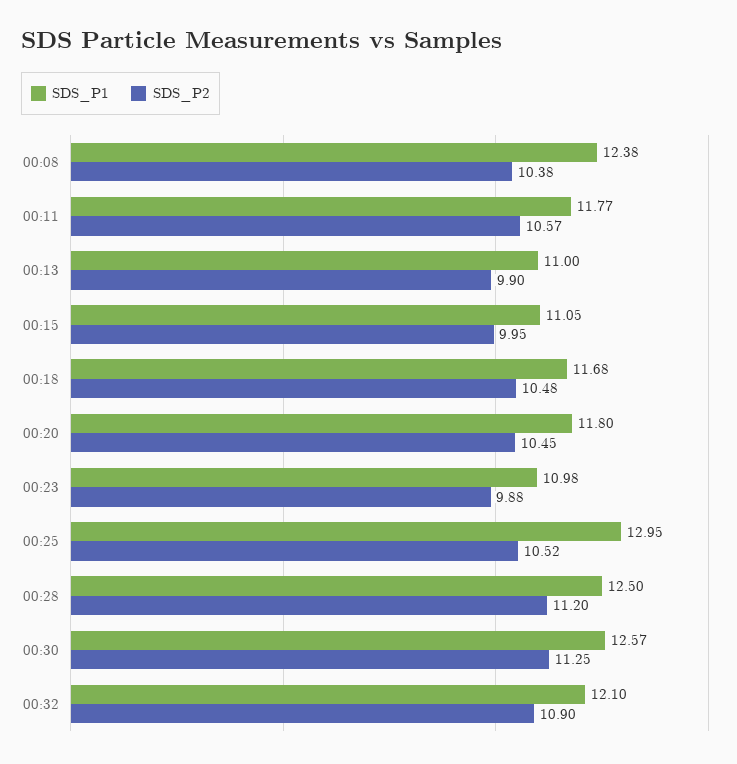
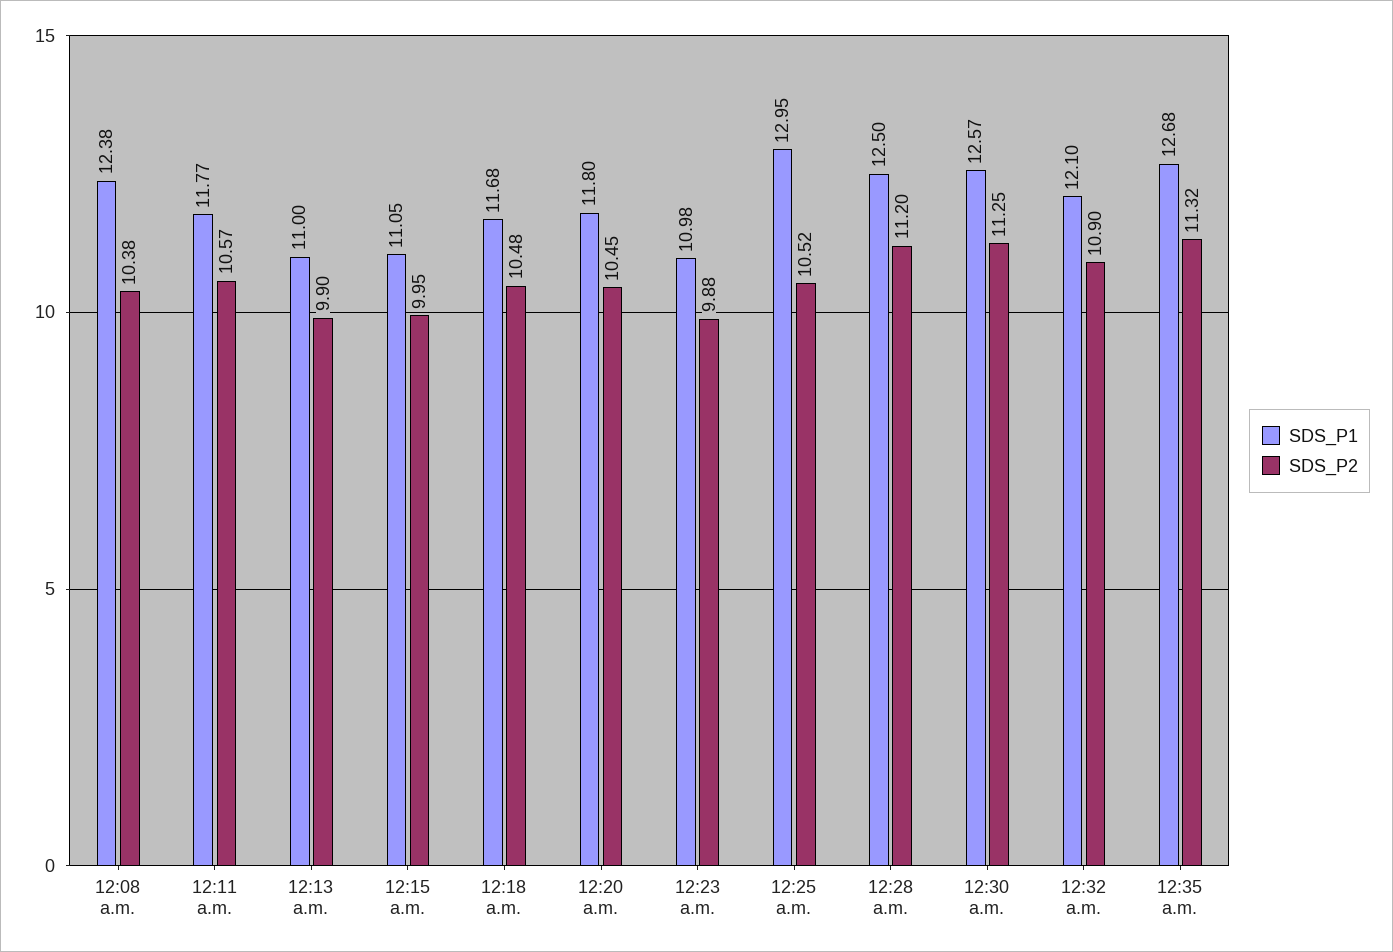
SDS_P1, 12:35 a.m.: none -> 12.68
SDS_P2, 12:35 a.m.: none -> 11.32

